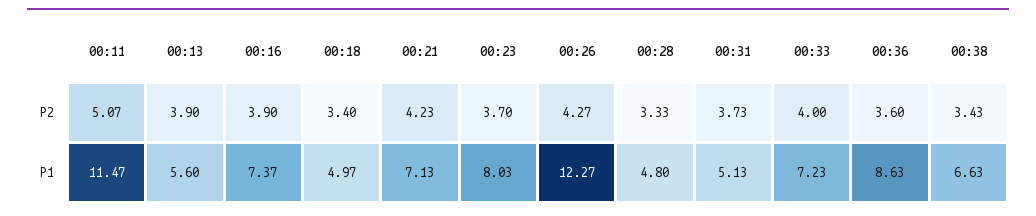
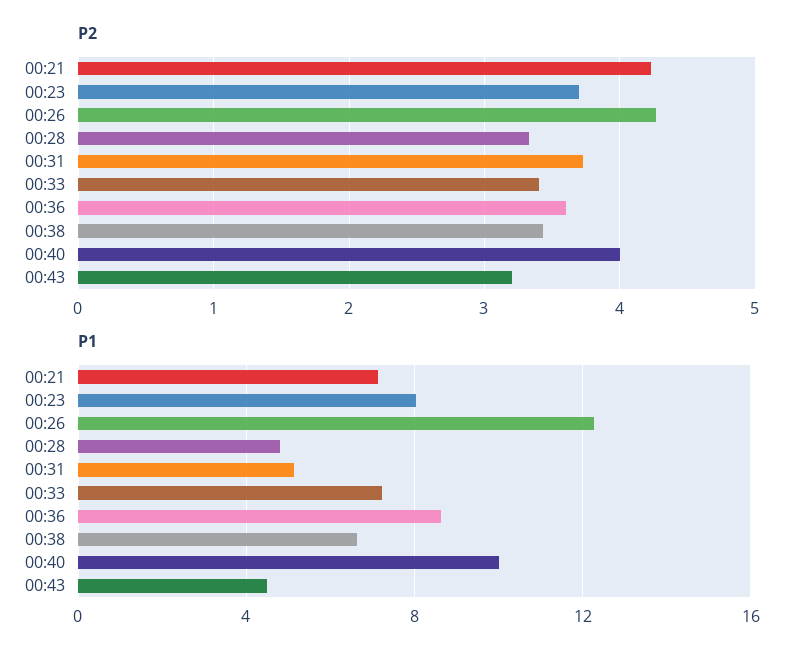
P2, 00:11: 5.07 -> none
P2, 00:13: 3.9 -> none
P2, 00:16: 3.9 -> none
P2, 00:18: 3.4 -> none
P2, 00:33: 4 -> 3.4
P1, 00:11: 11.47 -> none
P1, 00:13: 5.6 -> none
P1, 00:16: 7.37 -> none
P1, 00:18: 4.97 -> none
P2, 00:40: none -> 4
P2, 00:43: none -> 3.2
P1, 00:40: none -> 10
P1, 00:43: none -> 4.5

